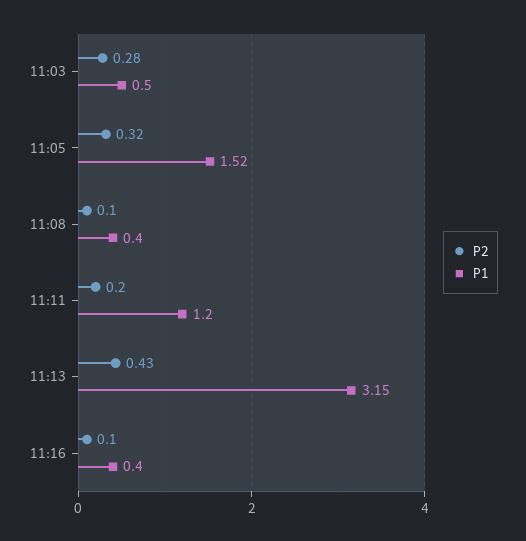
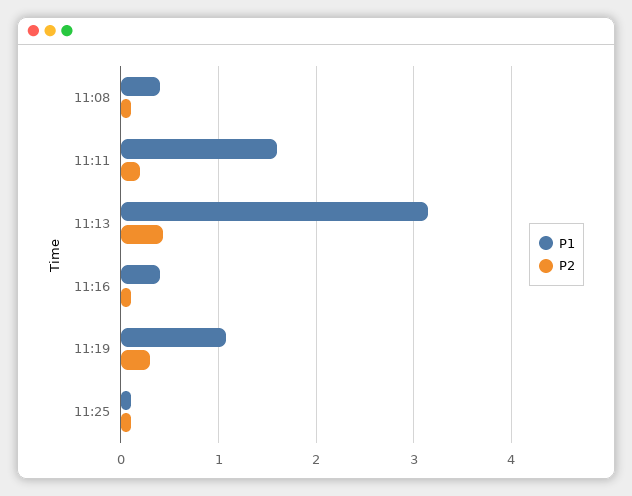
P2, 11:03: 0.28 -> none
P1, 11:03: 0.5 -> none
P2, 11:05: 0.32 -> none
P1, 11:05: 1.52 -> none
P1, 11:11: 1.2 -> 1.6
P1, 11:19: none -> 1.1
P2, 11:19: none -> 0.3
P1, 11:25: none -> 0.1
P2, 11:25: none -> 0.1

